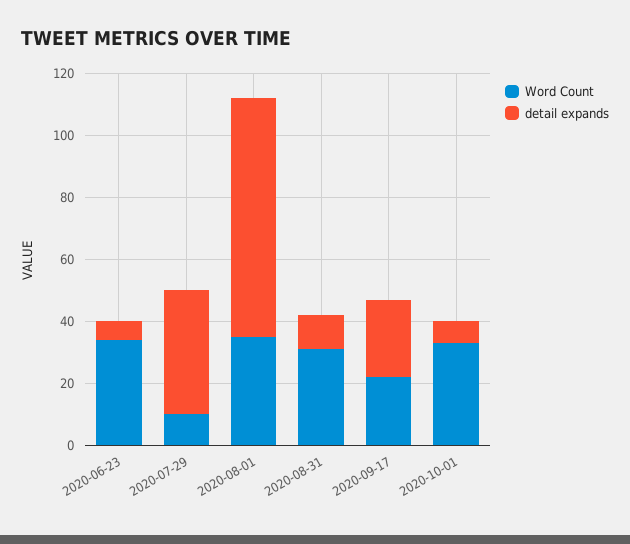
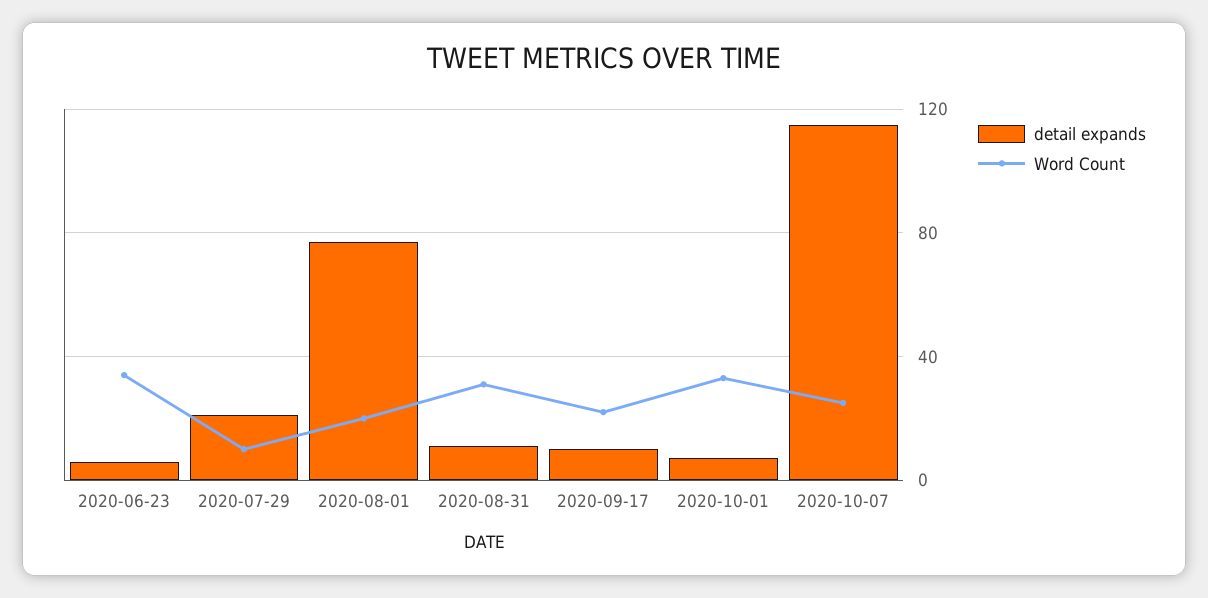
detail expands, 2020-07-29: 40 -> 20
Word Count, 2020-08-01: 35 -> 20
detail expands, 2020-09-17: 25 -> 10
detail expands, 2020-10-07: none -> 115
Word Count, 2020-10-07: none -> 25

